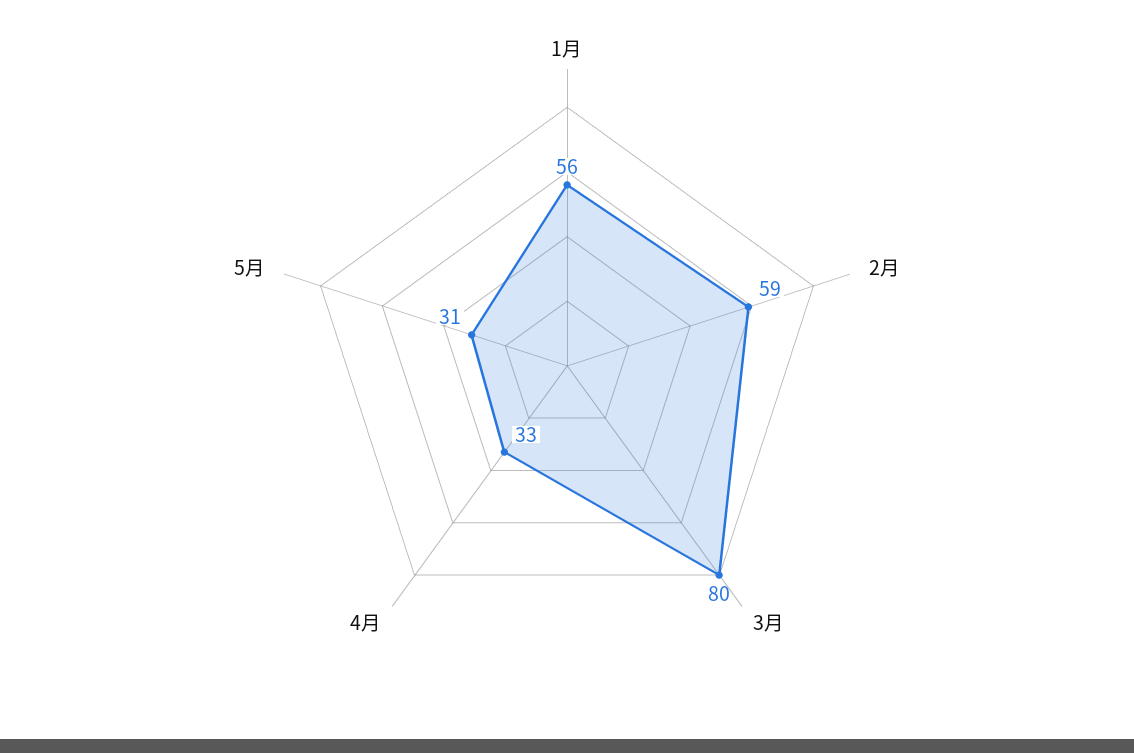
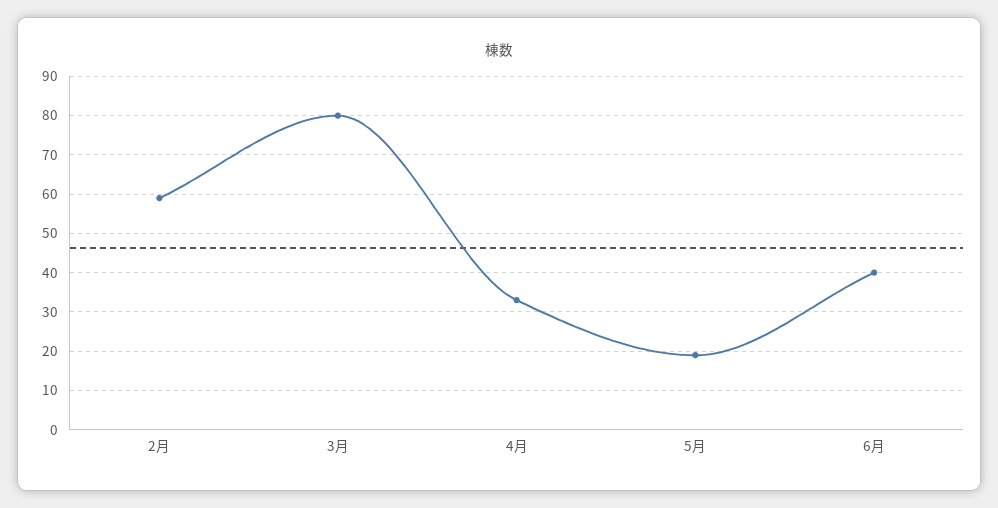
1月: 56 -> none
5月: 31 -> 20
6月: none -> 40

